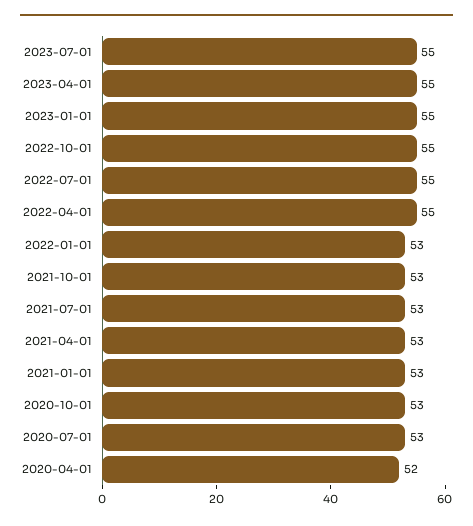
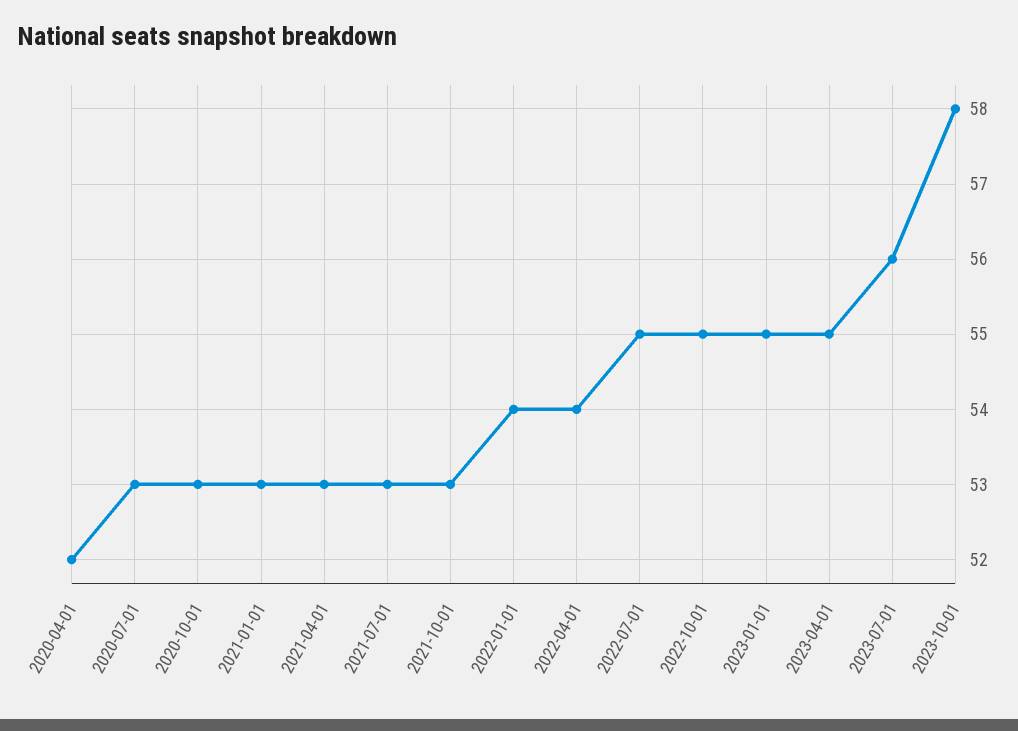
2023-07-01: 55 -> 56
2022-04-01: 55 -> 54
2022-01-01: 53 -> 54
2023-10-01: none -> 58

